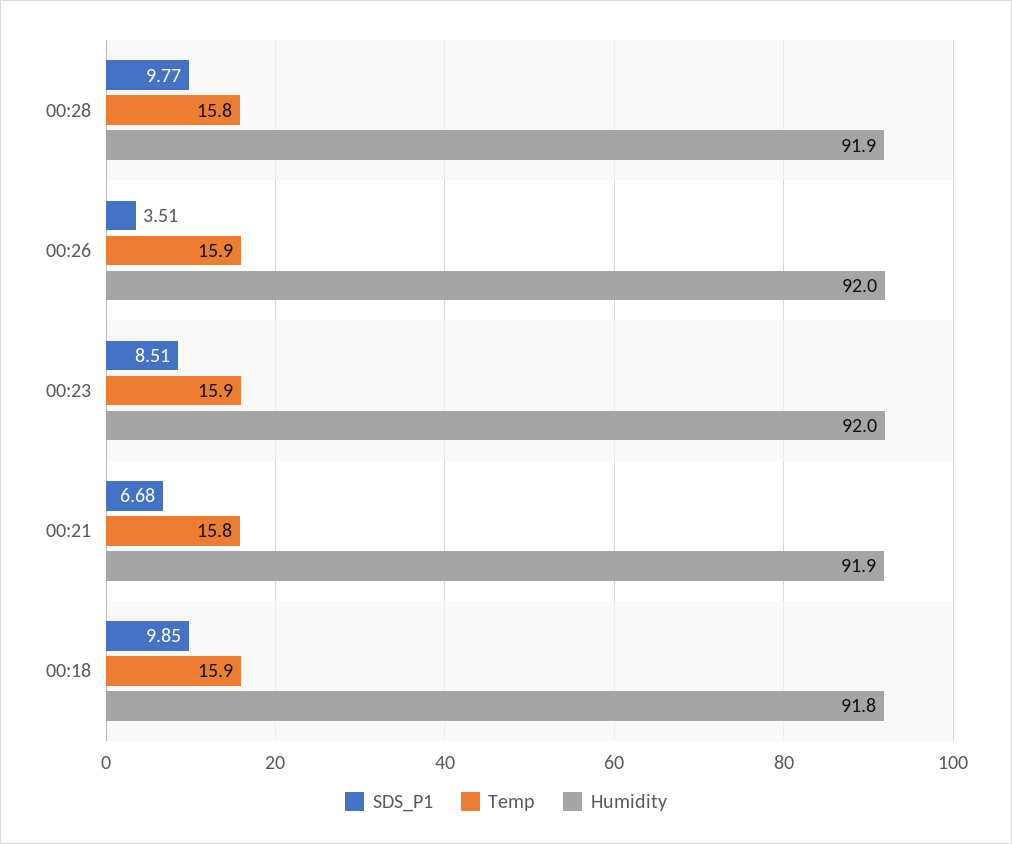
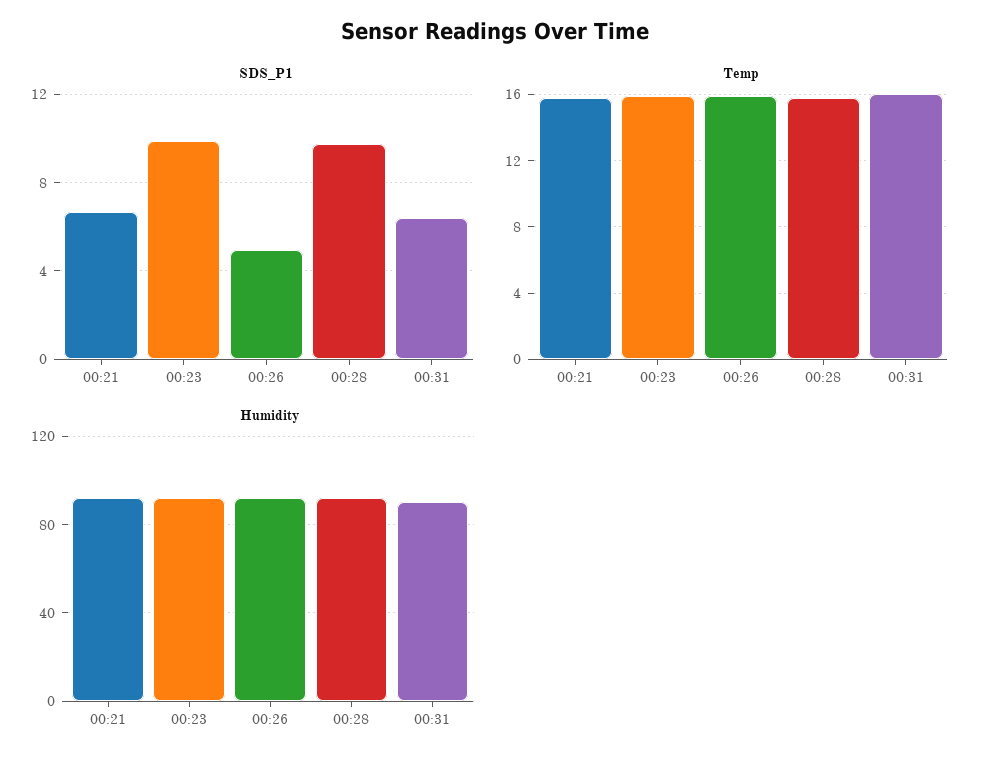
SDS_P1, 00:26: 3.51 -> 5
SDS_P1, 00:23: 8.51 -> 10
SDS_P1, 00:18: 9.85 -> none
Temp, 00:18: 15.9 -> none
Humidity, 00:18: 91.8 -> none
SDS_P1, 00:31: none -> 6.5
Temp, 00:31: none -> 16
Humidity, 00:31: none -> 90

